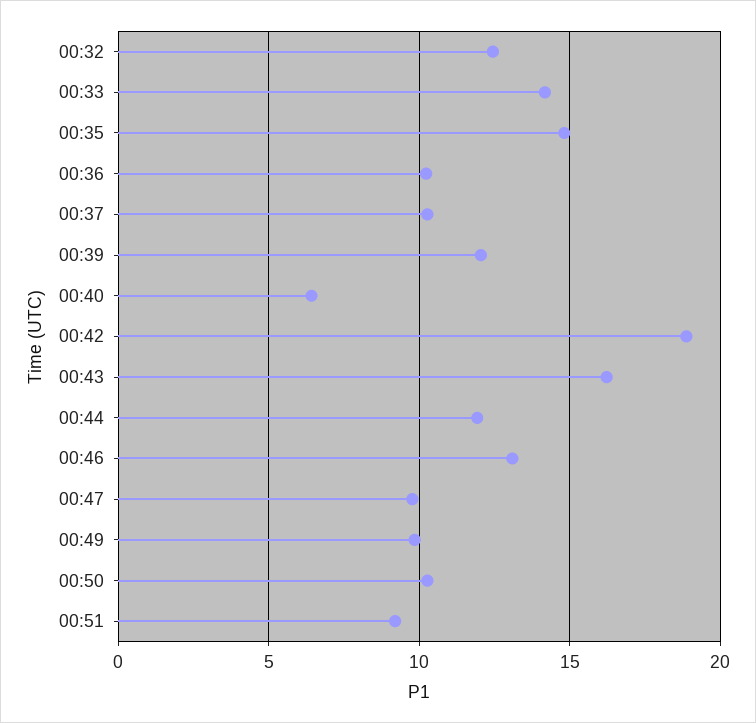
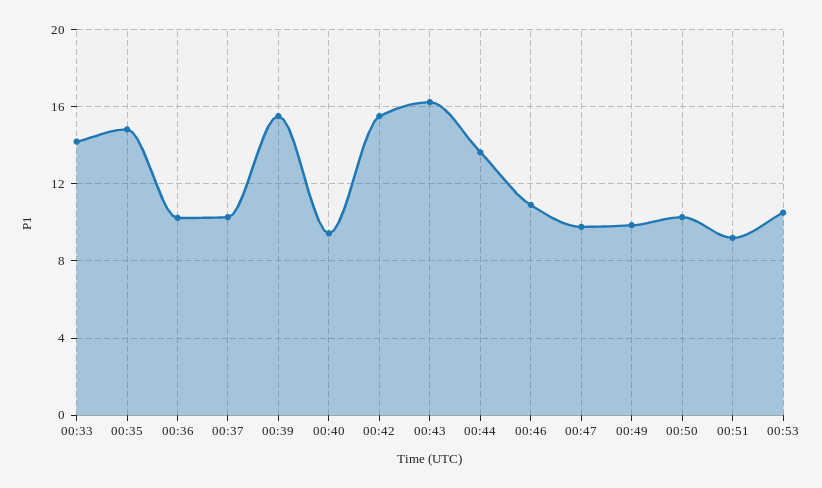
00:32: 12.5 -> none
00:39: 12 -> 15.5
00:40: 6.5 -> 9.5
00:42: 19 -> 15.5
00:44: 12 -> 13.5
00:46: 13 -> 11
00:53: none -> 10.5

